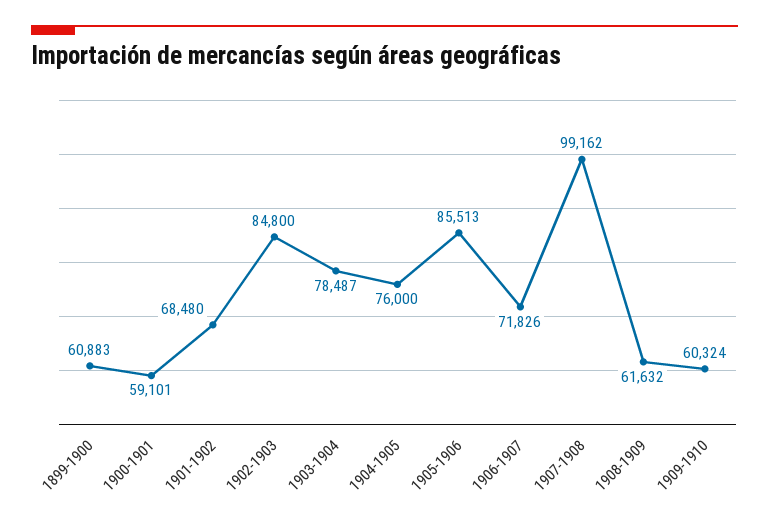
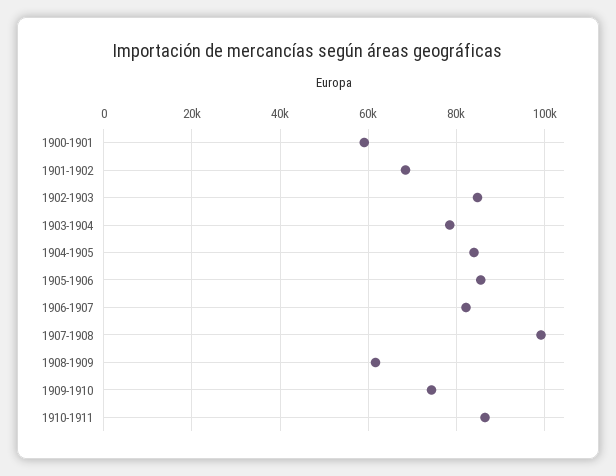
1899-1900: 60883 -> none
1904-1905: 76000 -> 84000
1906-1907: 71826 -> 82000
1909-1910: 60324 -> 74000
1910-1911: none -> 86000

